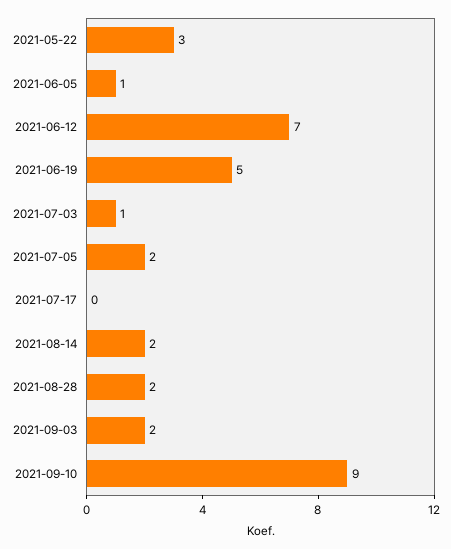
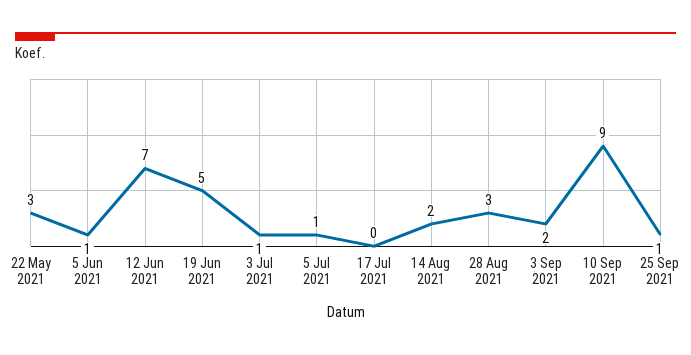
2021-07-05: 2 -> 1
2021-08-28: 2 -> 3
25 Sep 2021: none -> 1

